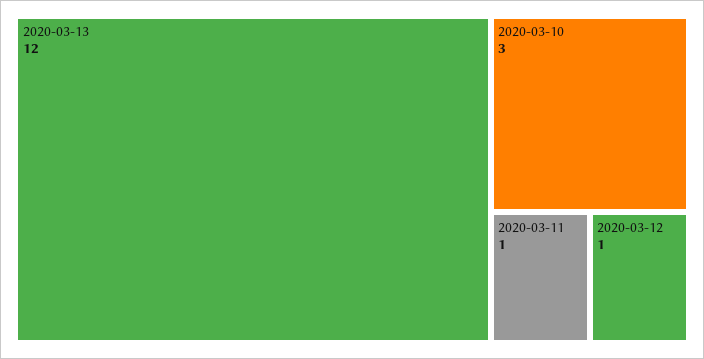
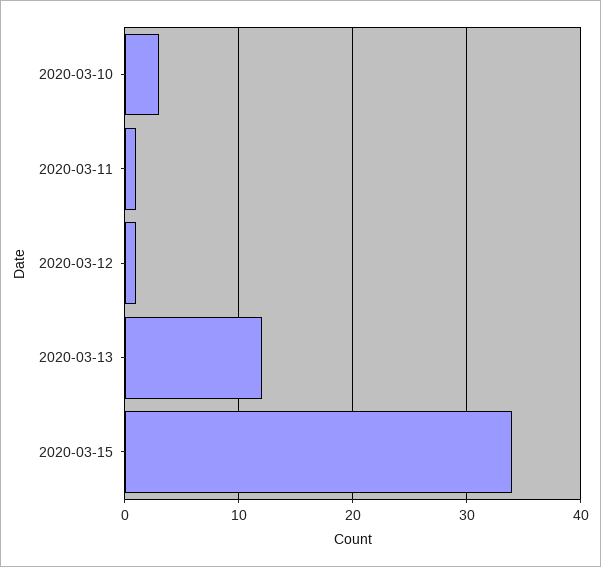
2020-03-15: none -> 34

